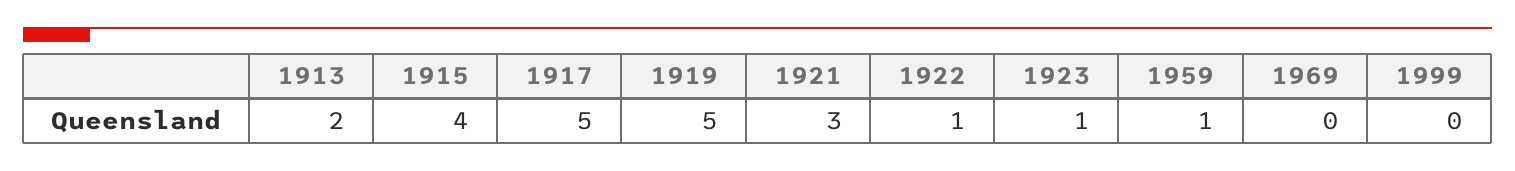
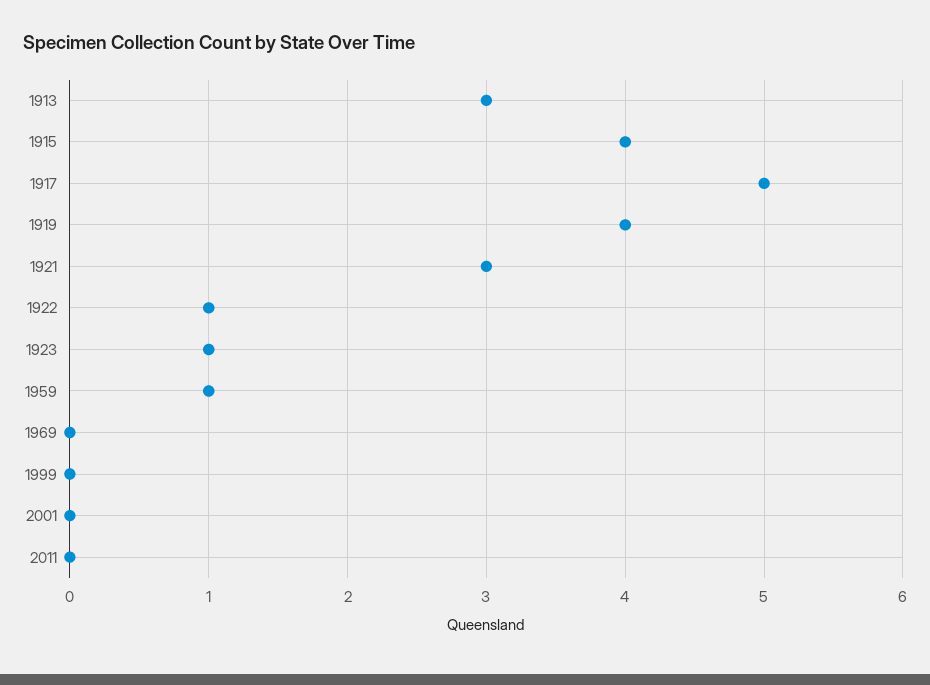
1913: 2 -> 3
1919: 5 -> 4
2001: none -> 0
2011: none -> 0

